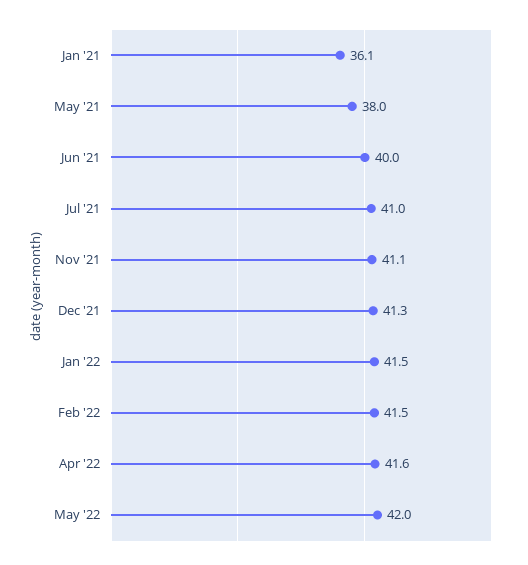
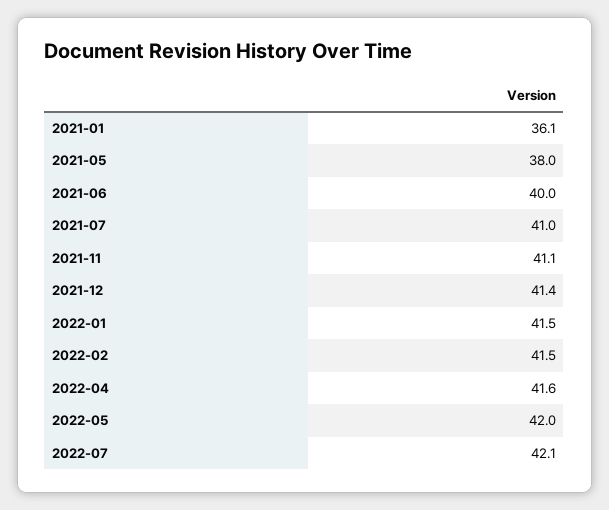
Dec '21: 41.3 -> 41.4
2022-07: none -> 42.1

